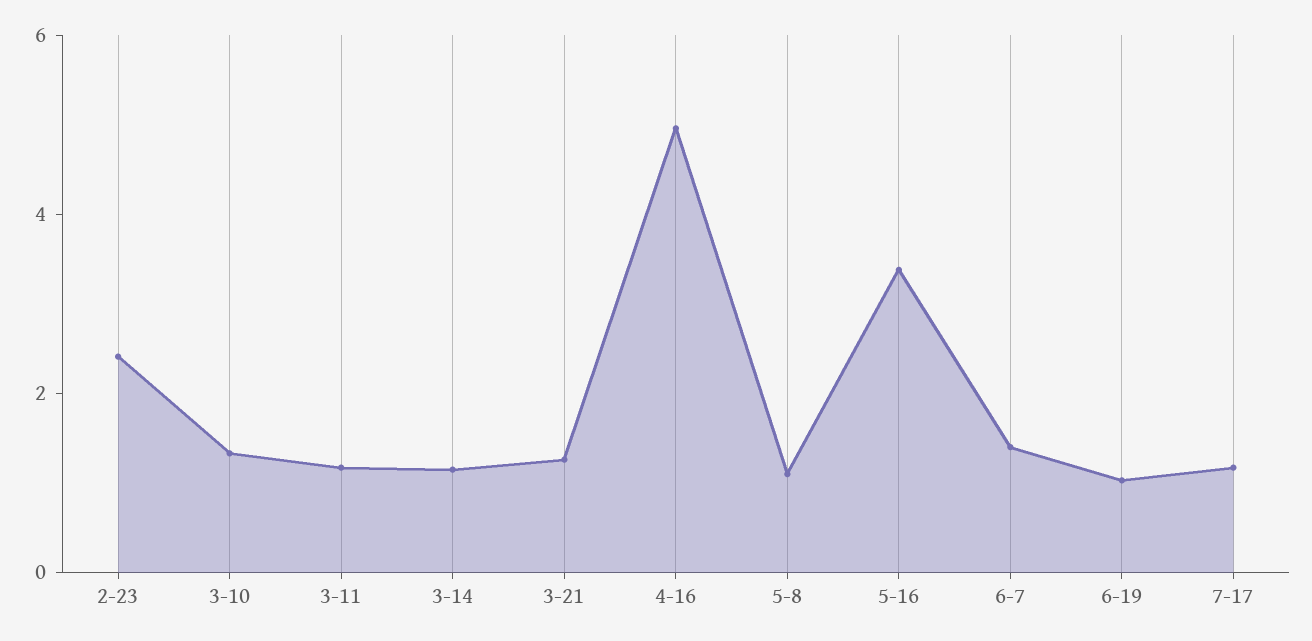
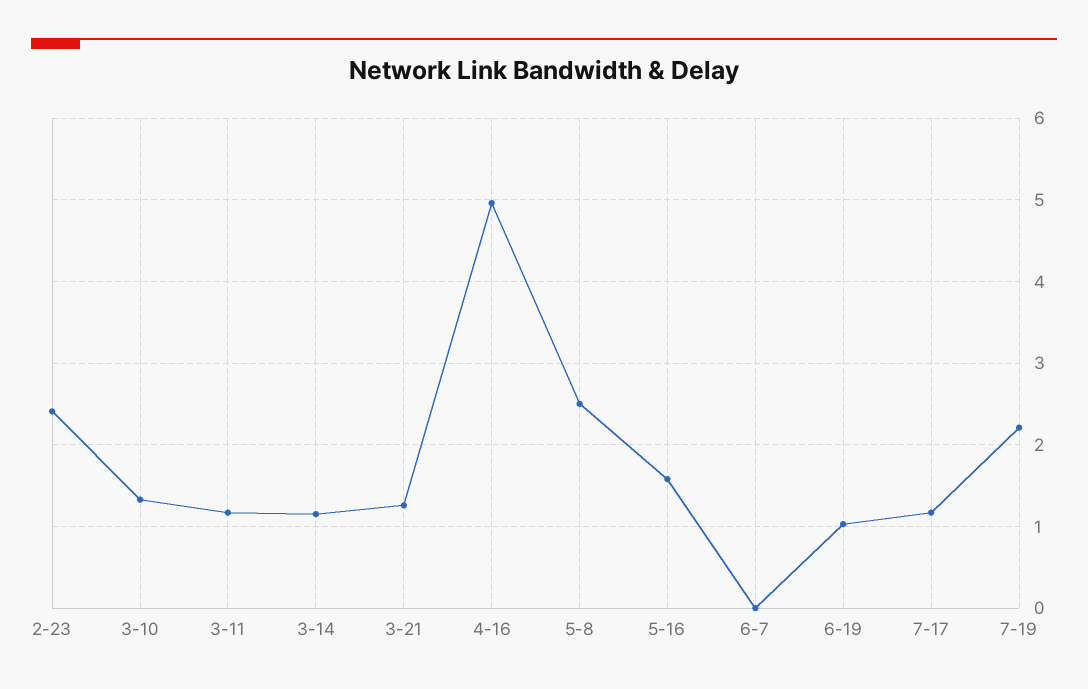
5-8: 1 -> 2.5
5-16: 3.5 -> 1.6
6-7: 1.5 -> 0
7-19: none -> 2.2

